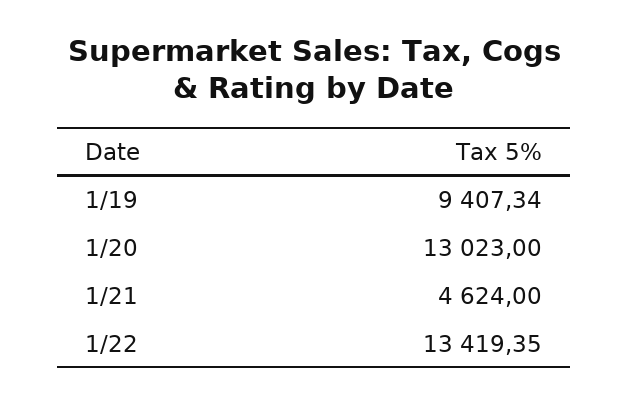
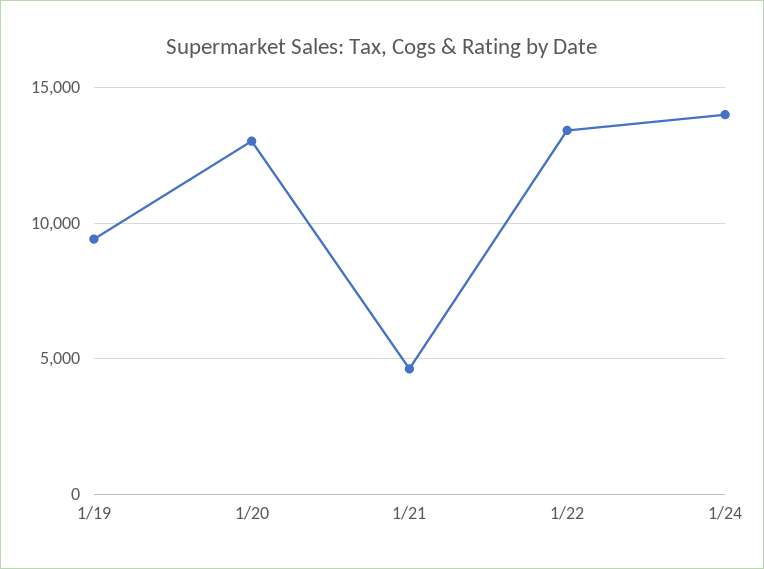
1/24: none -> 14000

